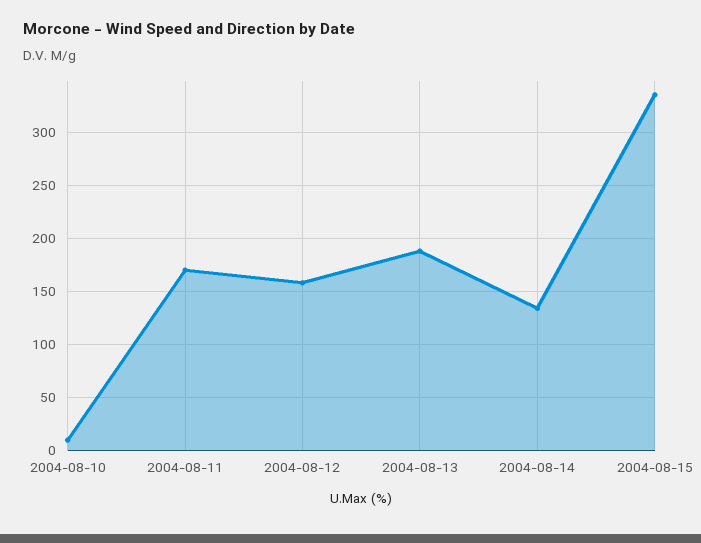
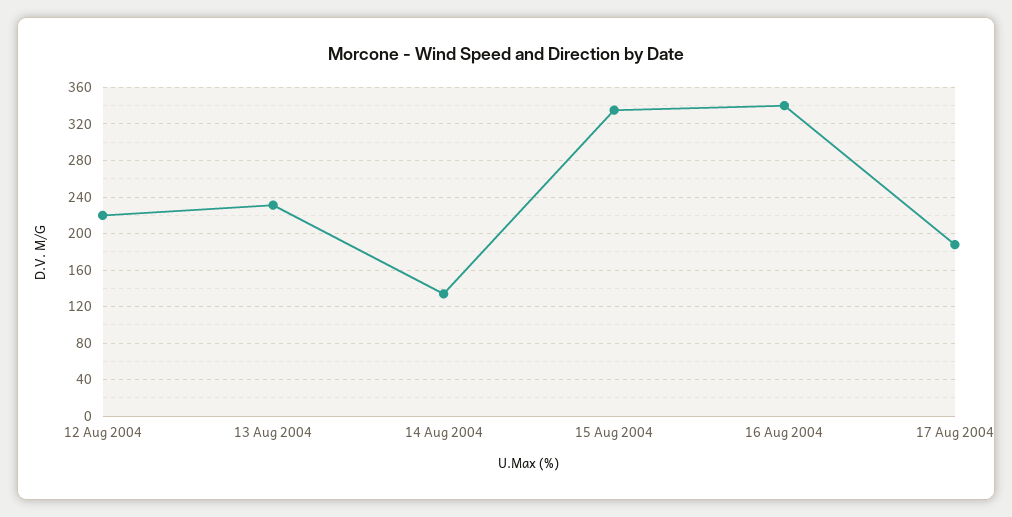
2004-08-10: 10 -> none
2004-08-11: 170 -> none
2004-08-12: 160 -> 220
2004-08-13: 190 -> 230
16 Aug 2004: none -> 340
17 Aug 2004: none -> 190

